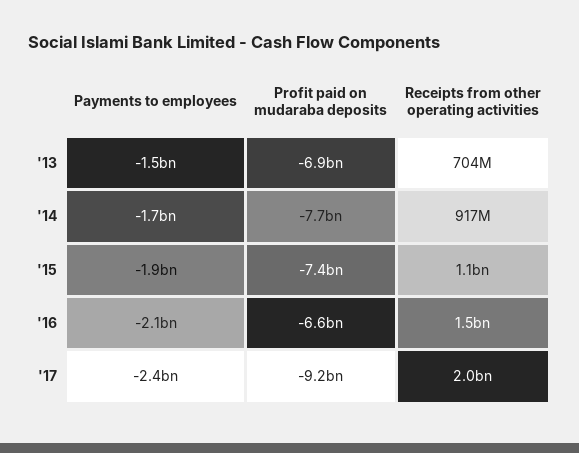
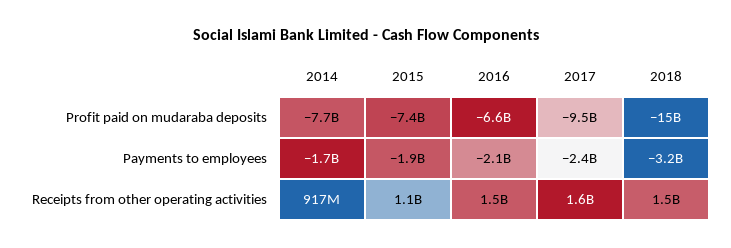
Payments to employees, '13: -1500000000 -> none
Profit paid on mudaraba deposits, '13: -6900000000 -> none
Receipts from other operating activities, '13: 704000000 -> none
Profit paid on mudaraba deposits, '17: -9200000000 -> -9500000000
Receipts from other operating activities, '17: 2000000000 -> 1600000000
Profit paid on mudaraba deposits, 2018: none -> -15000000000
Payments to employees, 2018: none -> -3200000000
Receipts from other operating activities, 2018: none -> 1500000000

